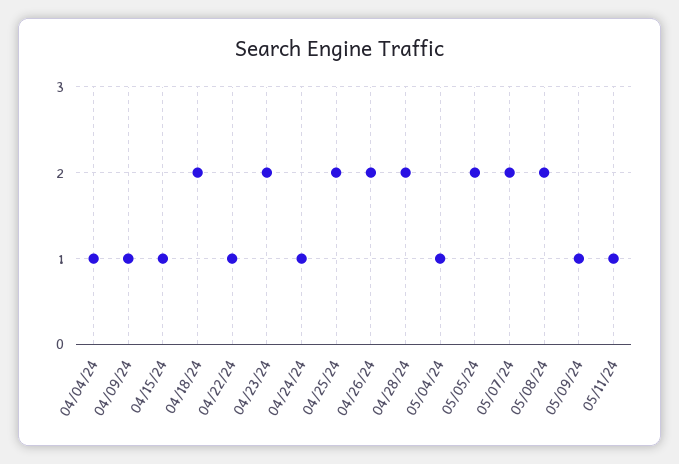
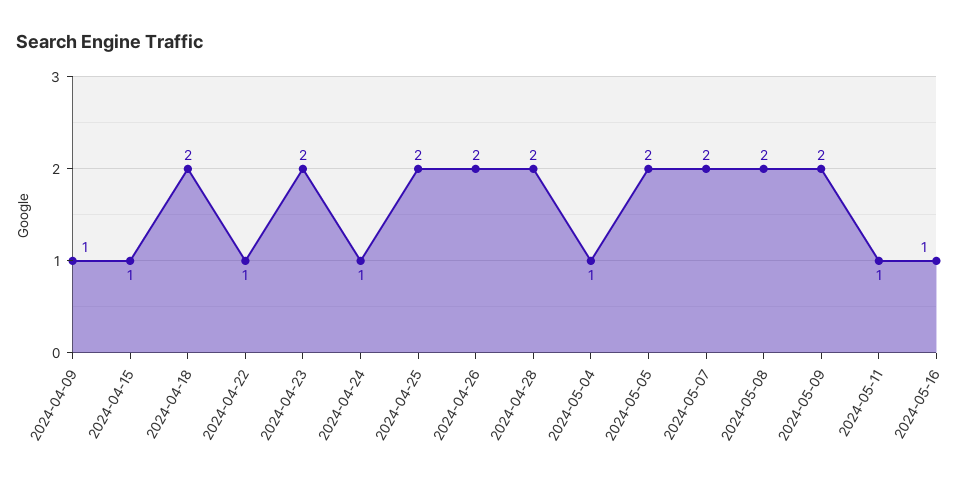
04/04/24: 1 -> none
05/09/24: 1 -> 2
2024-05-16: none -> 1

